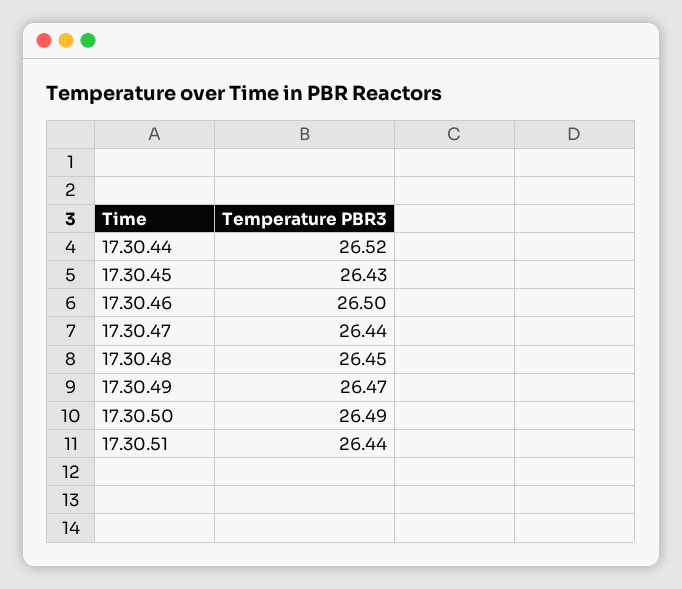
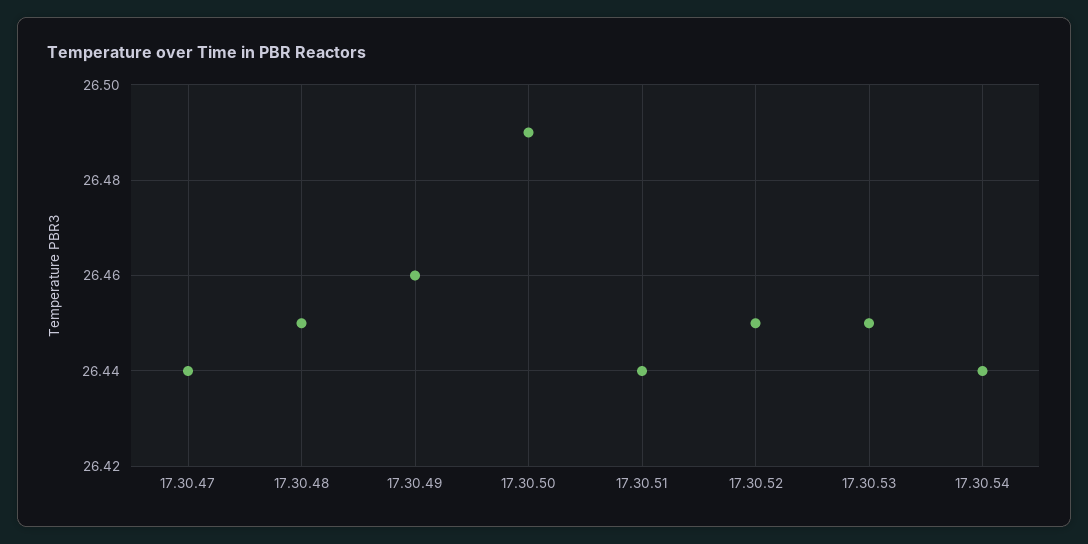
17.30.44: 26.52 -> none
17.30.45: 26.43 -> none
17.30.46: 26.5 -> none
17.30.49: 26.47 -> 26.46
17.30.52: none -> 26.45
17.30.53: none -> 26.45
17.30.54: none -> 26.44

